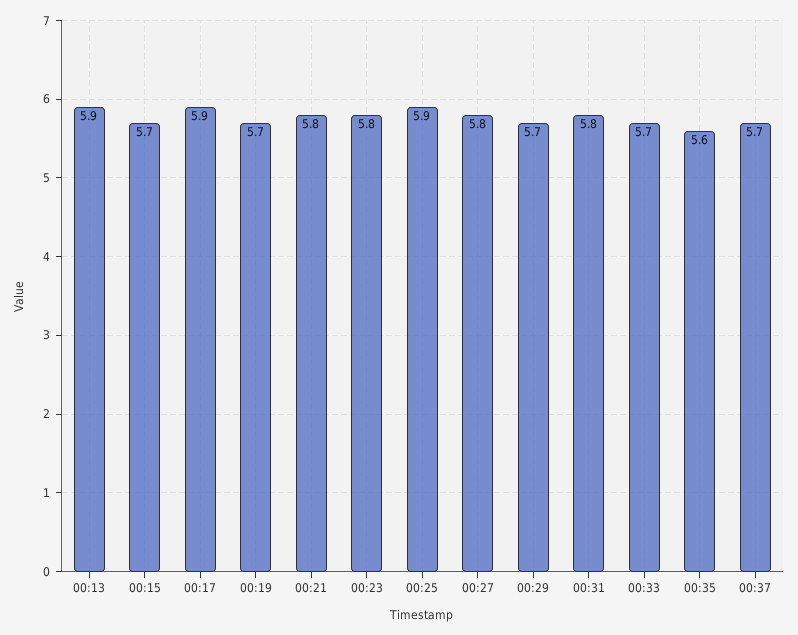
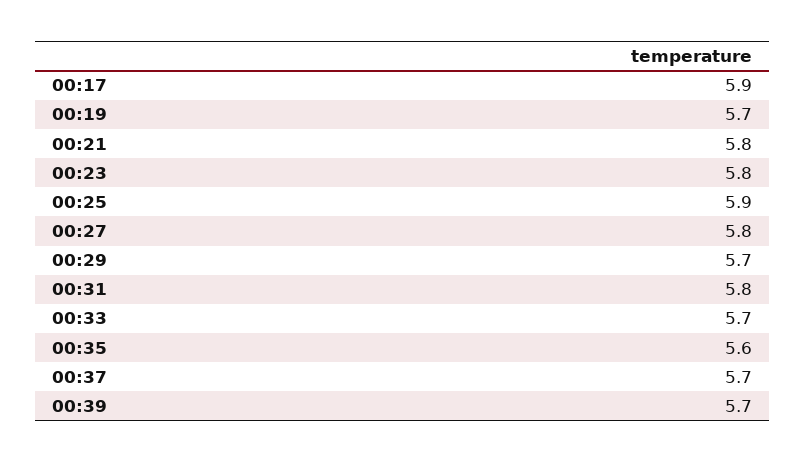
00:13: 5.9 -> none
00:15: 5.7 -> none
00:39: none -> 5.7

